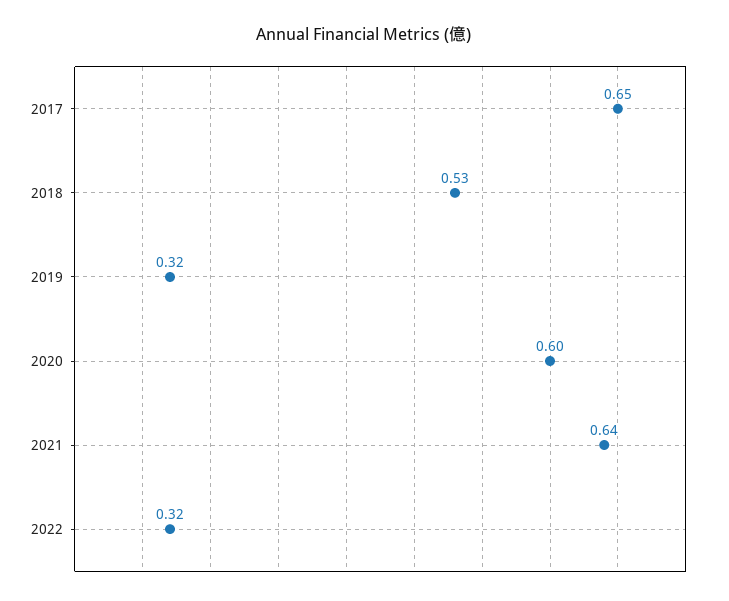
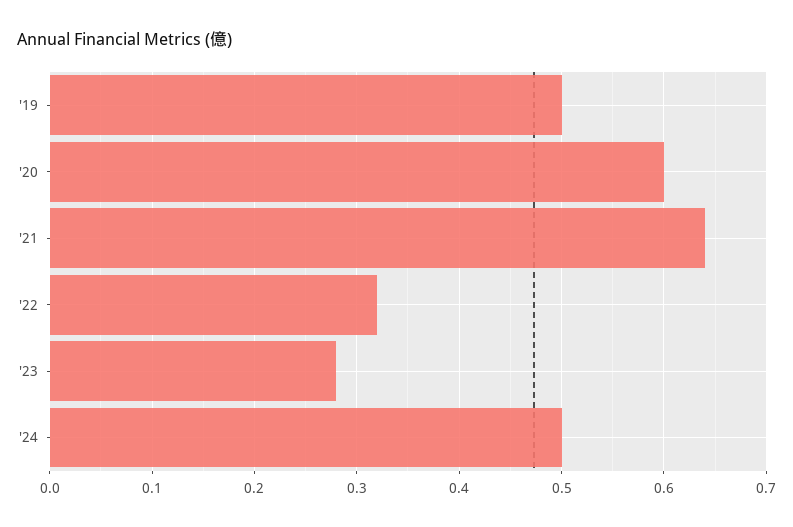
2017: 0.65 -> none
2018: 0.53 -> none
2019: 0.32 -> 0.5
'23: none -> 0.28
'24: none -> 0.5

